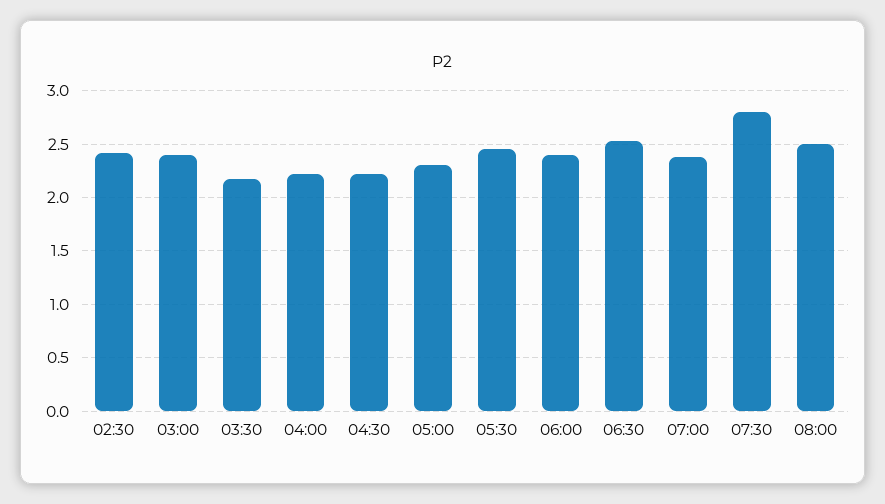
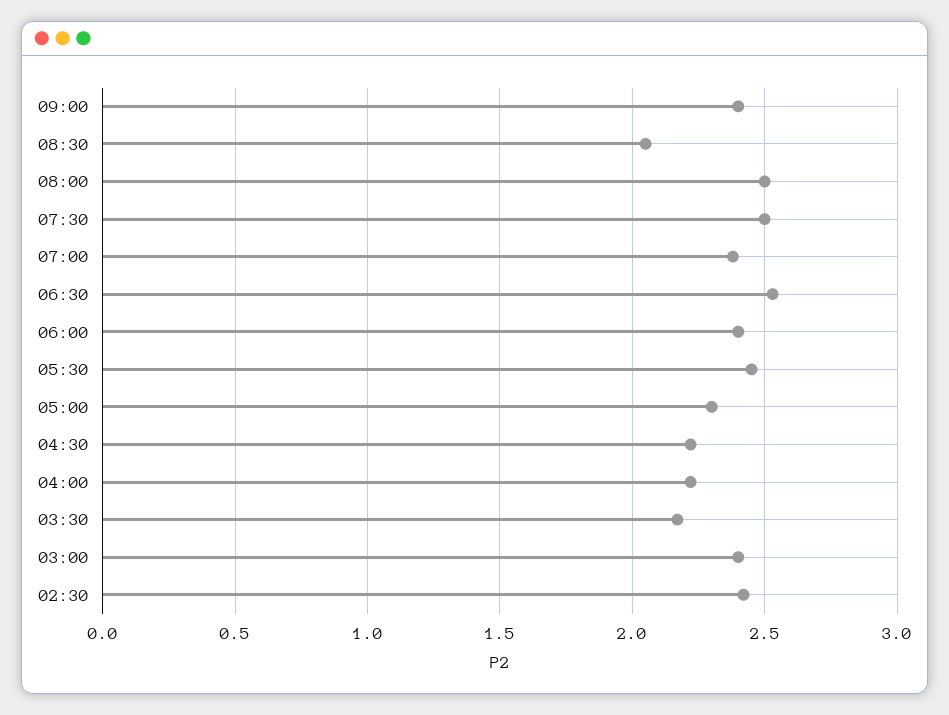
07:30: 2.8 -> 2.5
09:00: none -> 2.4
08:30: none -> 2.05

